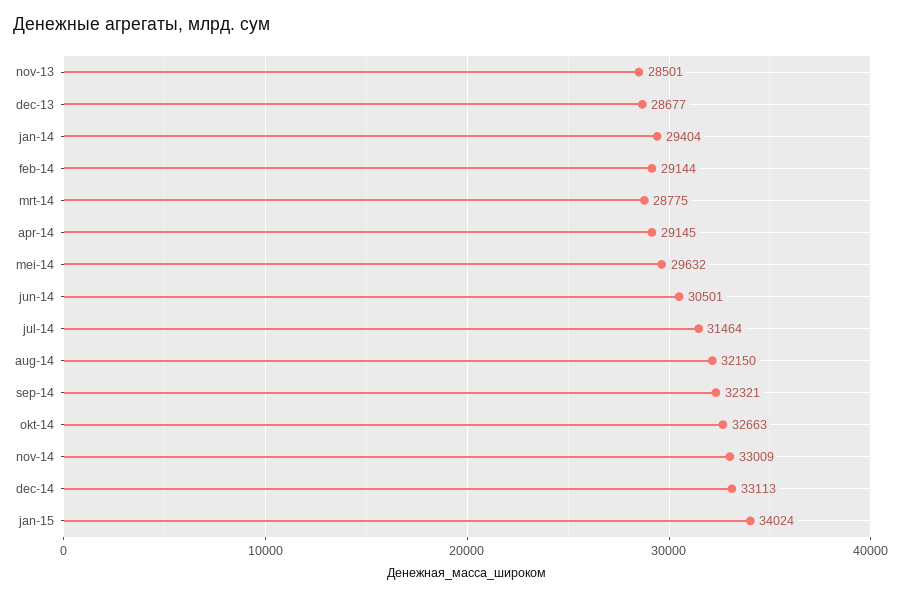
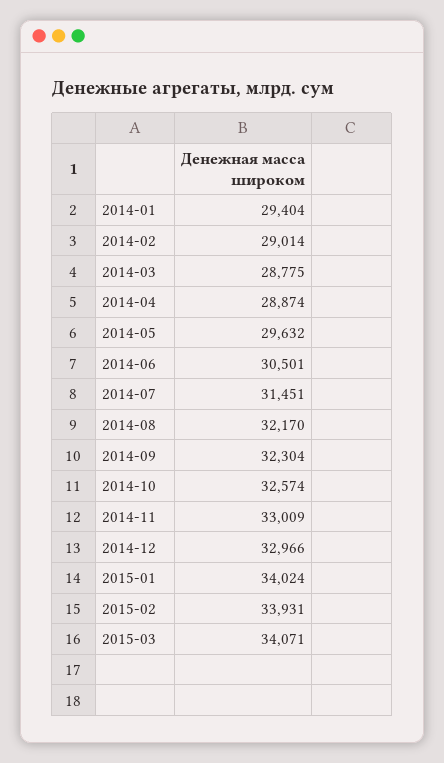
nov-13: 28501 -> none
dec-13: 28677 -> none
feb-14: 29144 -> 29014
apr-14: 29145 -> 28874
jul-14: 31464 -> 31451
aug-14: 32150 -> 32170
sep-14: 32321 -> 32304
okt-14: 32663 -> 32574
dec-14: 33113 -> 32966
2015-02: none -> 33931
2015-03: none -> 34071

